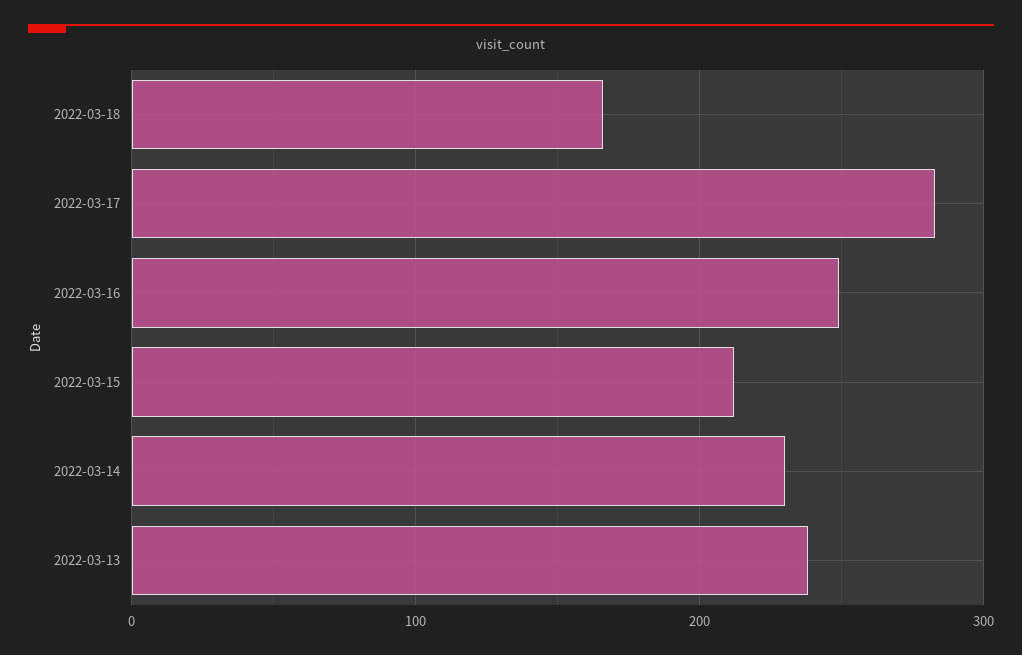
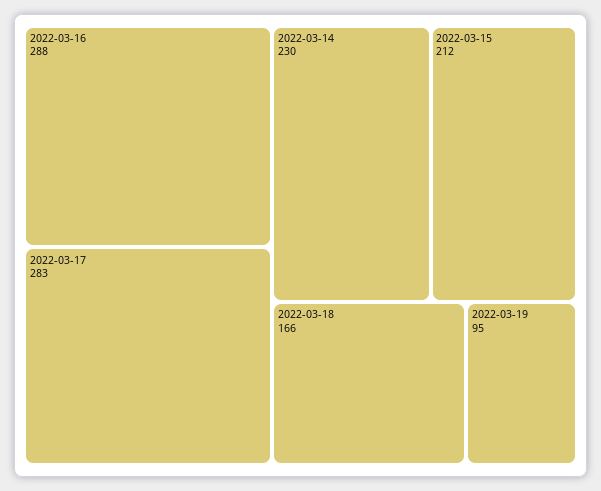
2022-03-16: 250 -> 288
2022-03-13: 240 -> none
2022-03-19: none -> 95

